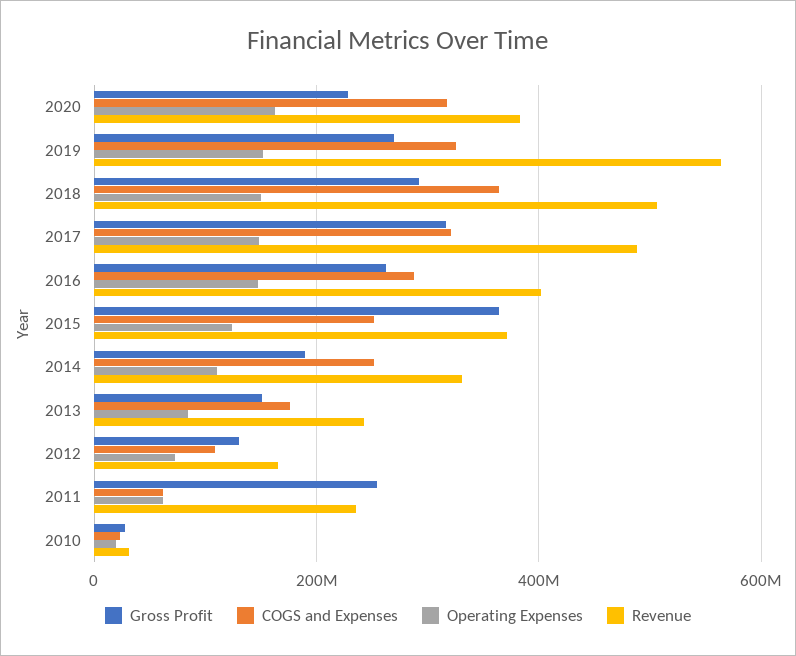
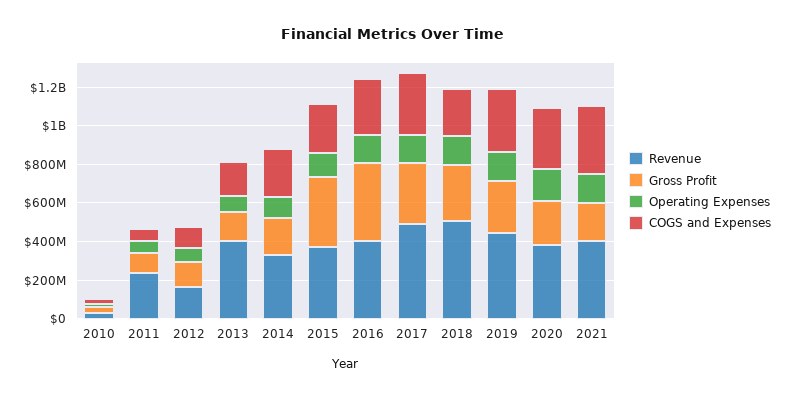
Revenue, 2019: 560000000 -> 450000000
COGS and Expenses, 2018: 360000000 -> 250000000
Gross Profit, 2016: 260000000 -> 400000000
Revenue, 2013: 240000000 -> 400000000
Gross Profit, 2011: 260000000 -> 100000000
Revenue, 2021: none -> 400000000
Gross Profit, 2021: none -> 200000000
Operating Expenses, 2021: none -> 150000000
COGS and Expenses, 2021: none -> 350000000

